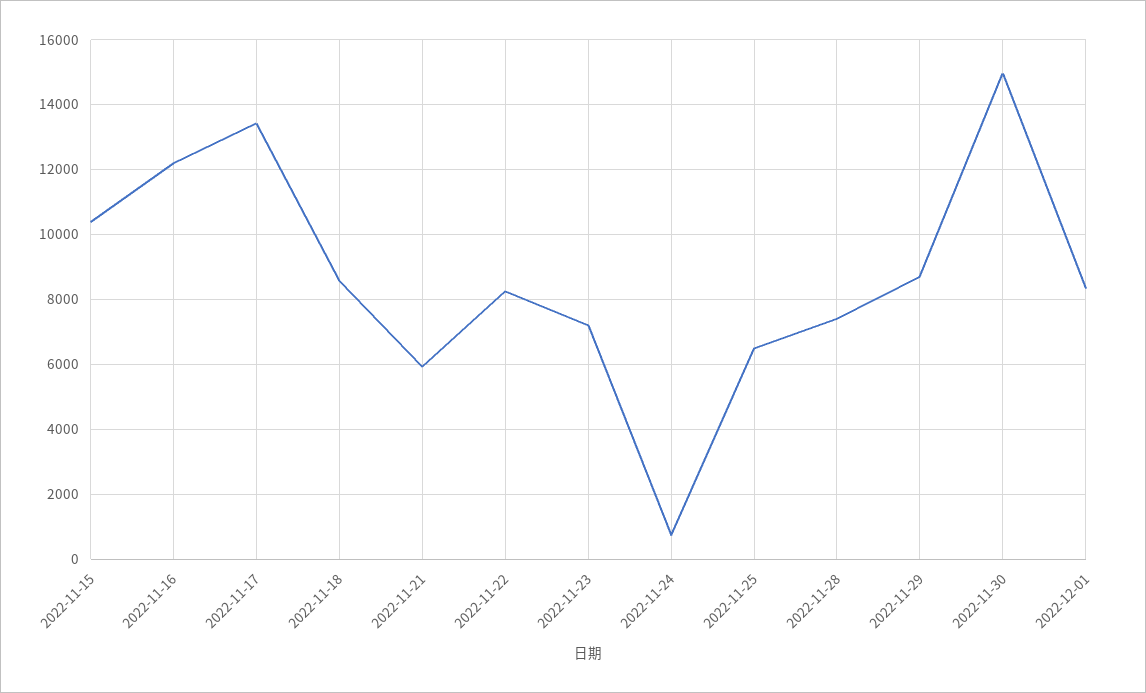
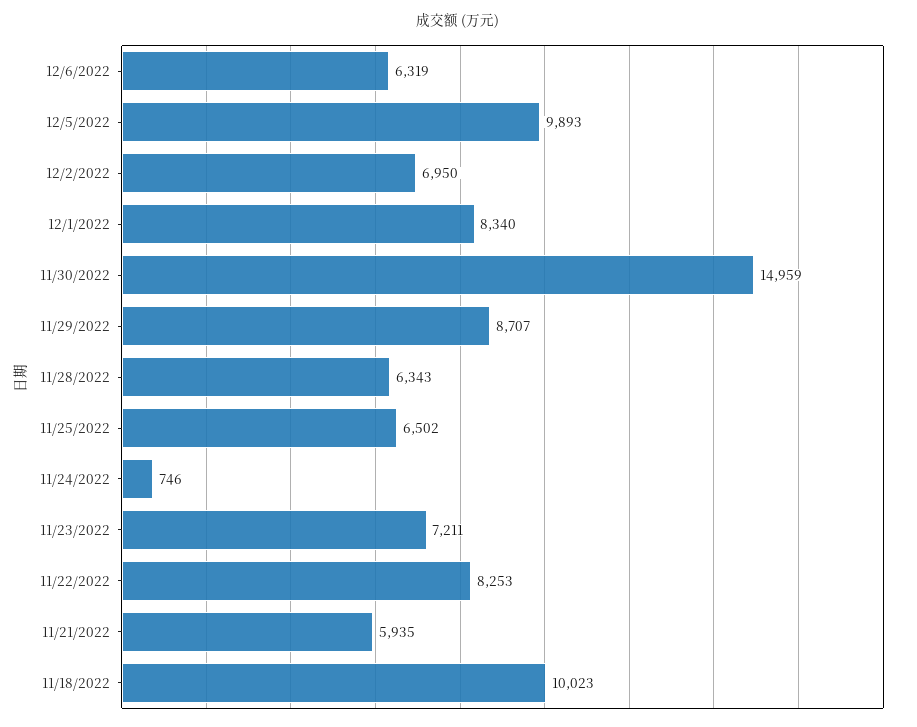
2022-11-15: 10400 -> none
2022-11-16: 12200 -> none
2022-11-17: 13400 -> none
2022-11-18: 8600 -> 10023
2022-11-28: 7400 -> 6343
12/6/2022: none -> 6319
12/5/2022: none -> 9893
12/2/2022: none -> 6950

